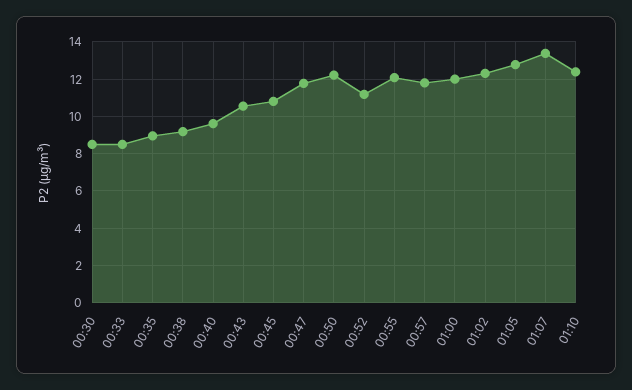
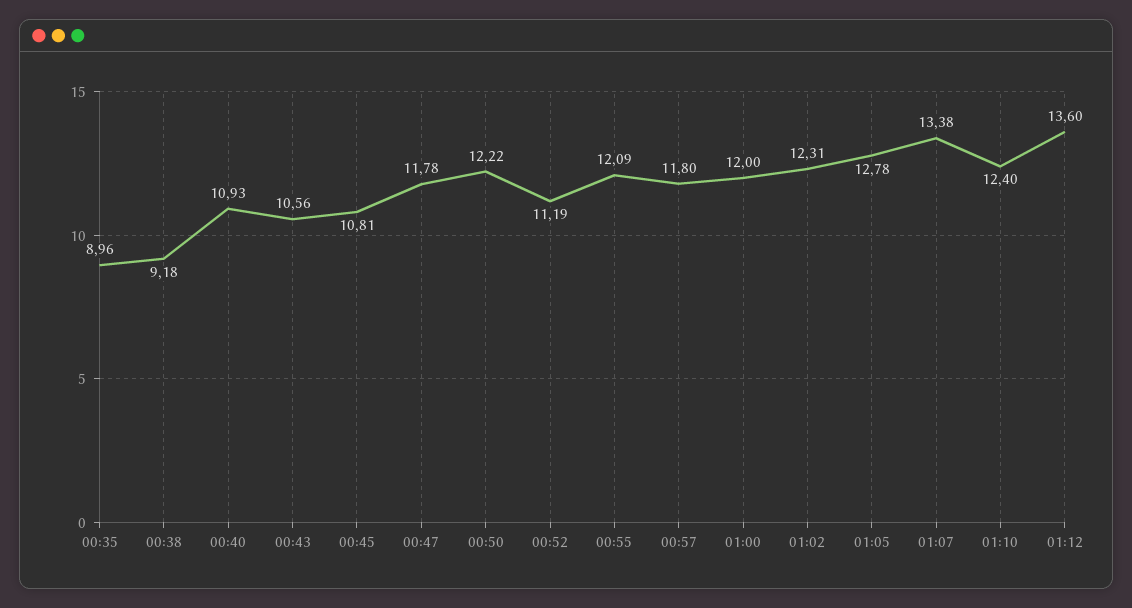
00:30: 8.5 -> none
00:33: 8.5 -> none
00:40: 9.5 -> 10.93
01:12: none -> 13.6

